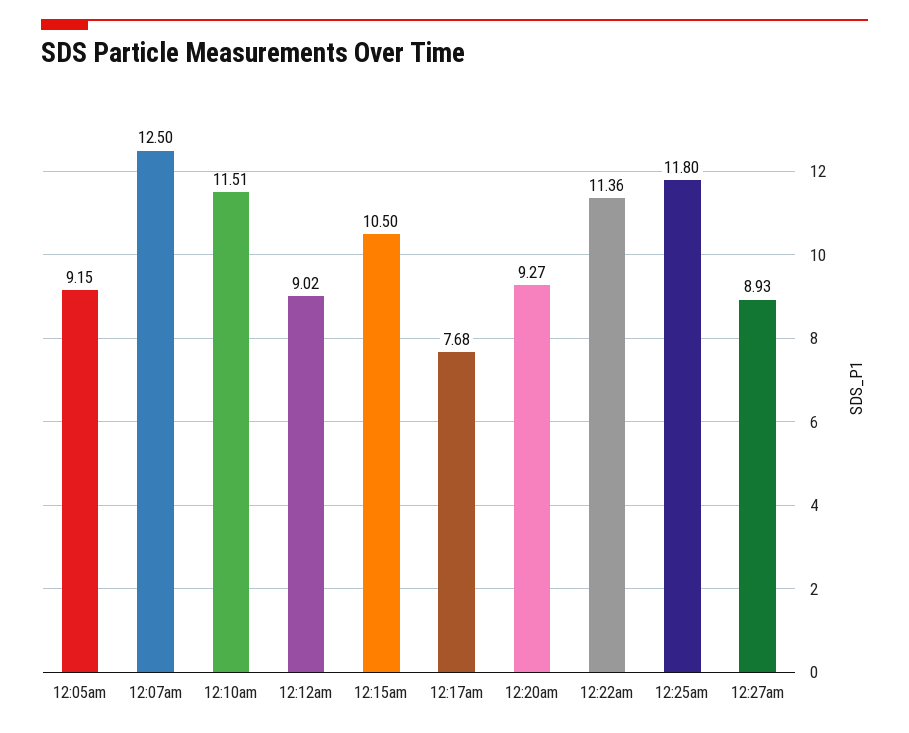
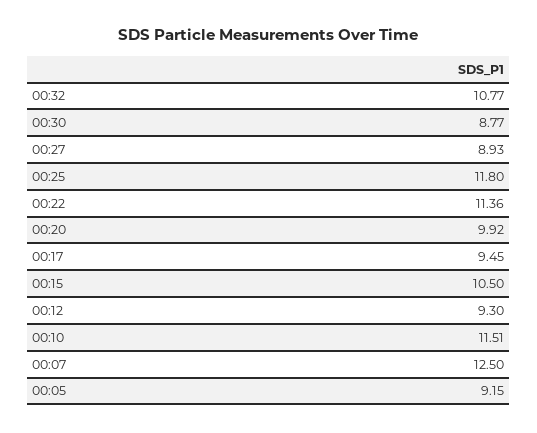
12:12am: 9.02 -> 9.3
12:17am: 7.68 -> 9.45
12:20am: 9.27 -> 9.92
00:32: none -> 10.77
00:30: none -> 8.77

